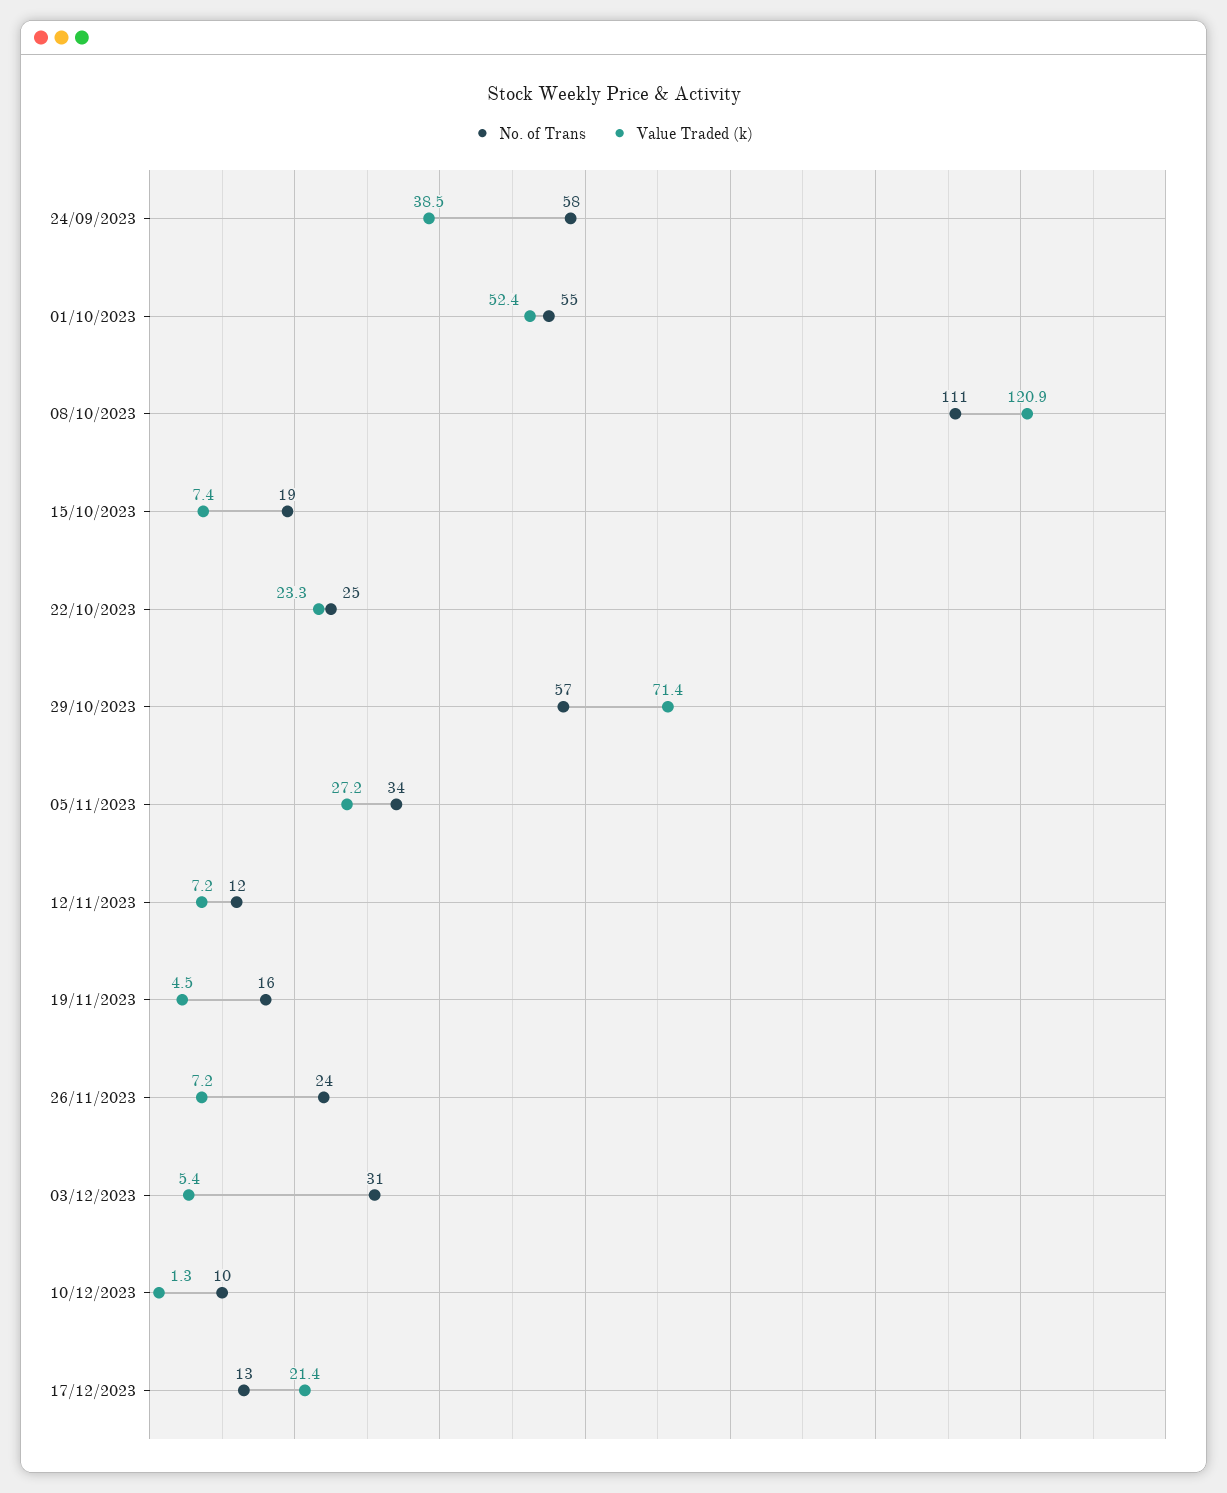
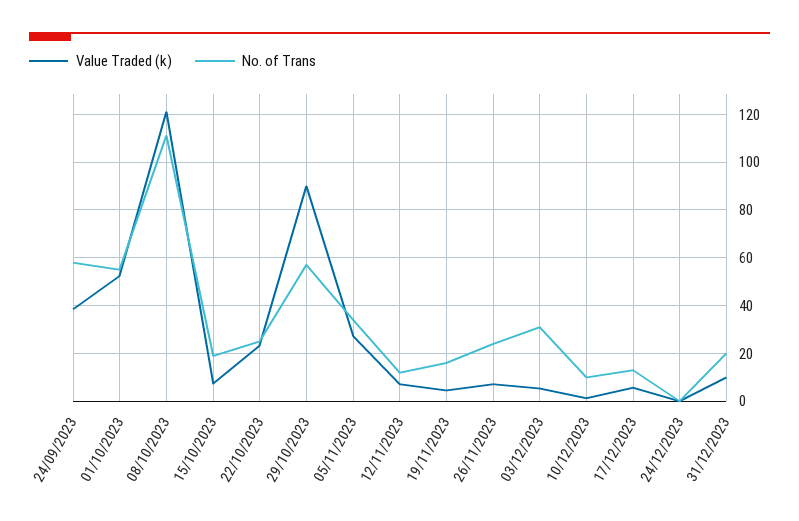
Value Traded (k), 29/10/2023: 71.4 -> 90
Value Traded (k), 17/12/2023: 21.4 -> 5
Value Traded (k), 24/12/2023: none -> 0
No. of Trans, 24/12/2023: none -> 0
Value Traded (k), 31/12/2023: none -> 10
No. of Trans, 31/12/2023: none -> 20

